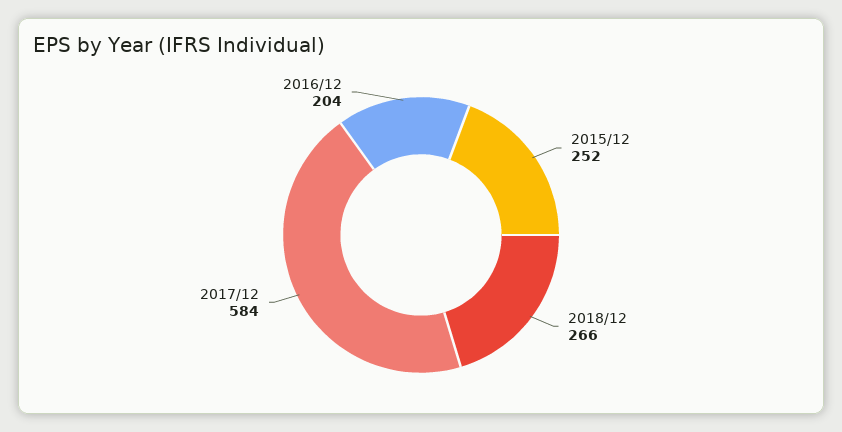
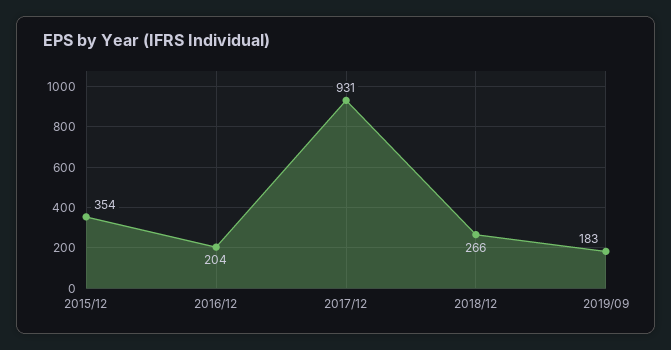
2015/12: 252 -> 354
2017/12: 584 -> 931
2019/09: none -> 183

